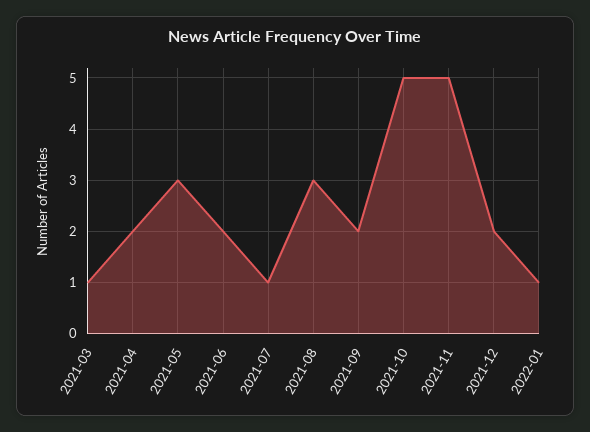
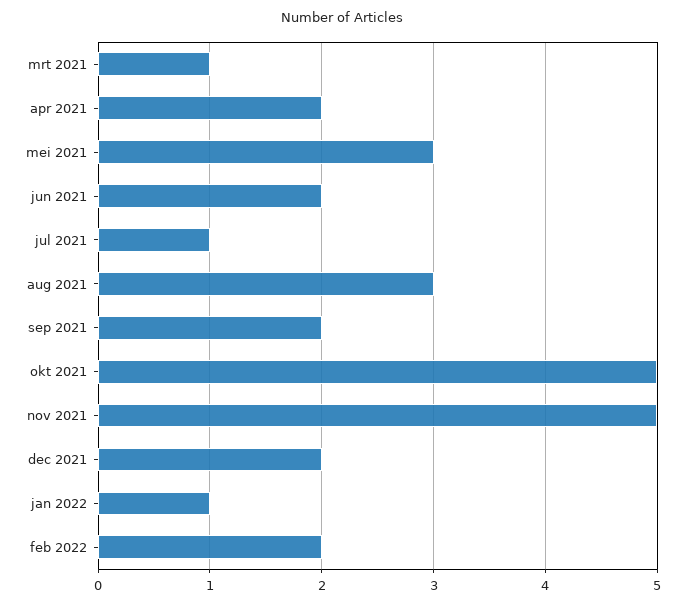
feb 2022: none -> 2

